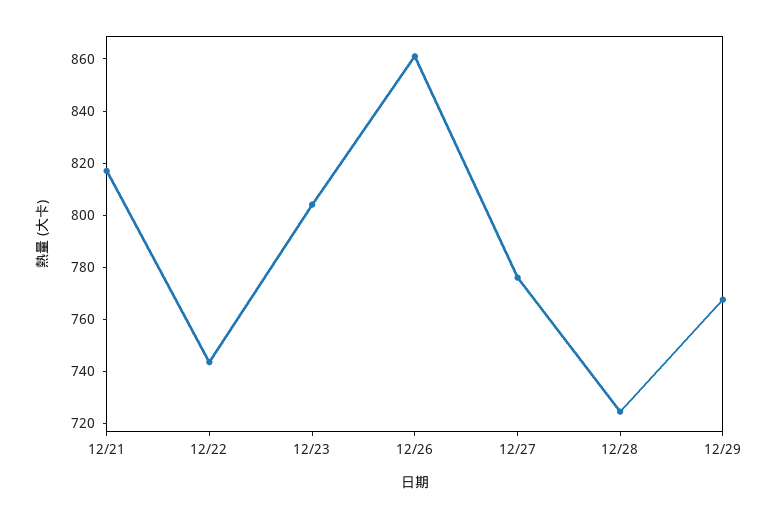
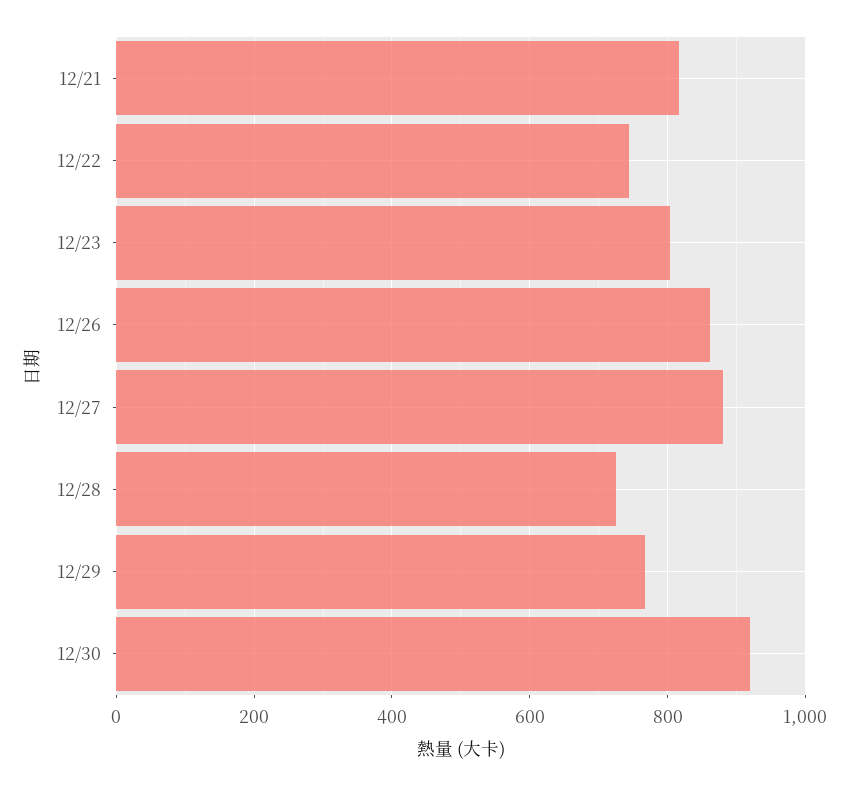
12/27: 775 -> 880
12/30: none -> 920

